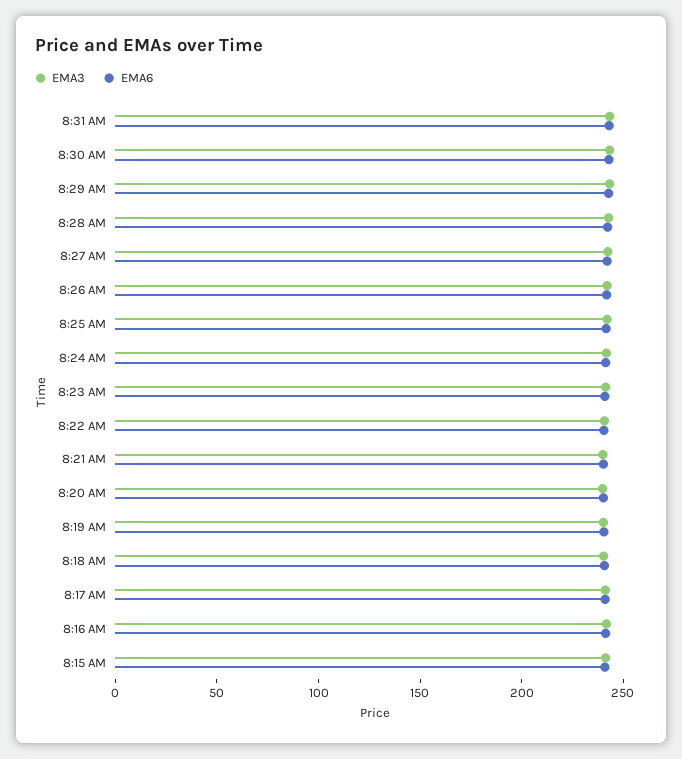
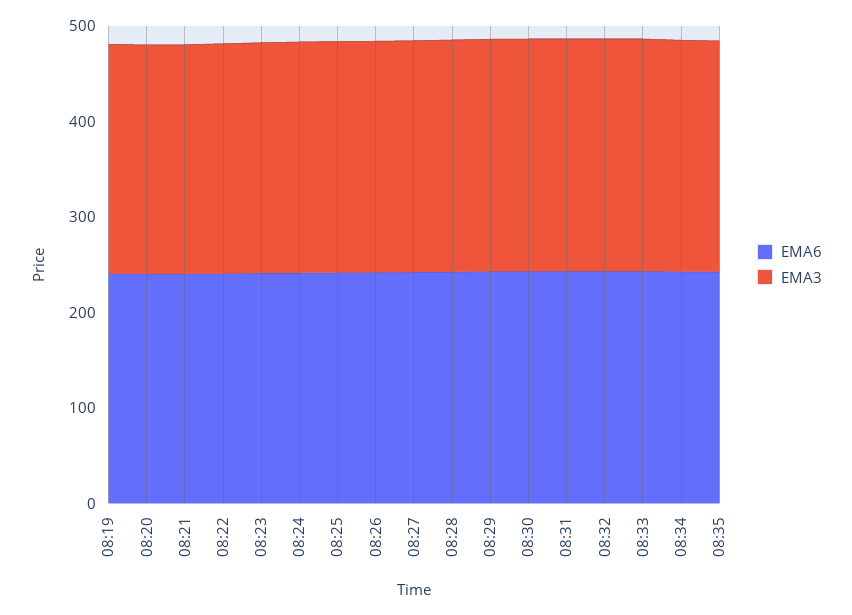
EMA3, 8:18 AM: 240 -> none
EMA6, 8:18 AM: 240 -> none
EMA3, 8:17 AM: 240 -> none
EMA6, 8:17 AM: 240 -> none
EMA3, 8:16 AM: 240 -> none
EMA6, 8:16 AM: 240 -> none
EMA3, 8:15 AM: 240 -> none
EMA6, 8:15 AM: 240 -> none
EMA6, 08:32: none -> 240
EMA3, 08:32: none -> 240
EMA6, 08:33: none -> 240
EMA3, 08:33: none -> 240
EMA6, 08:34: none -> 240
EMA3, 08:34: none -> 240
EMA6, 08:35: none -> 240
EMA3, 08:35: none -> 240

